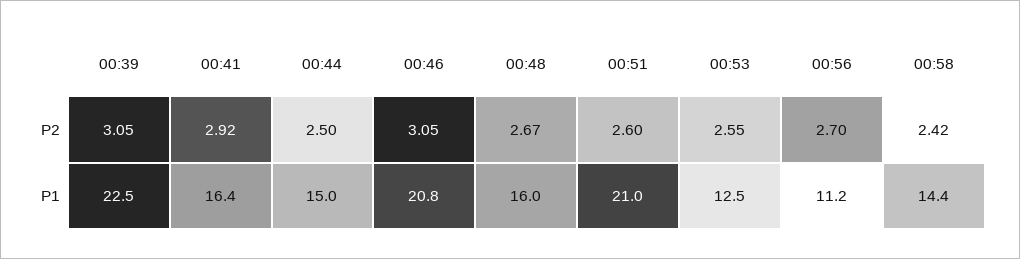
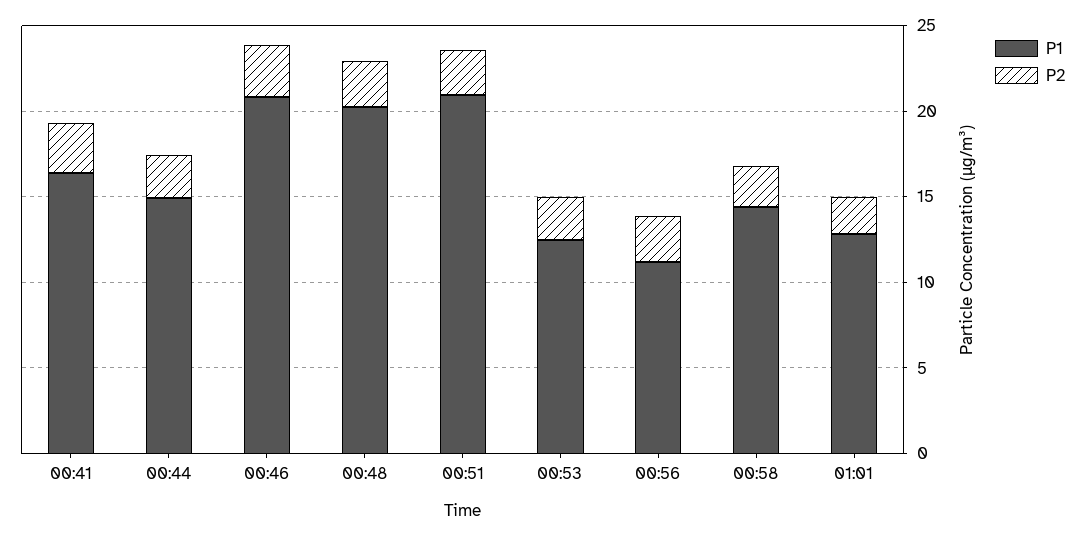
P2, 00:39: 3.05 -> none
P1, 00:39: 22.5 -> none
P1, 00:48: 16 -> 20
P1, 01:01: none -> 13
P2, 01:01: none -> 2

